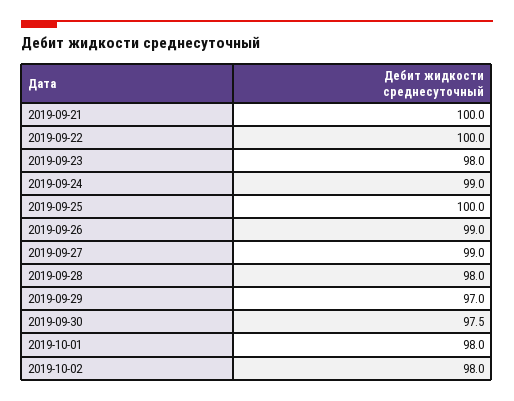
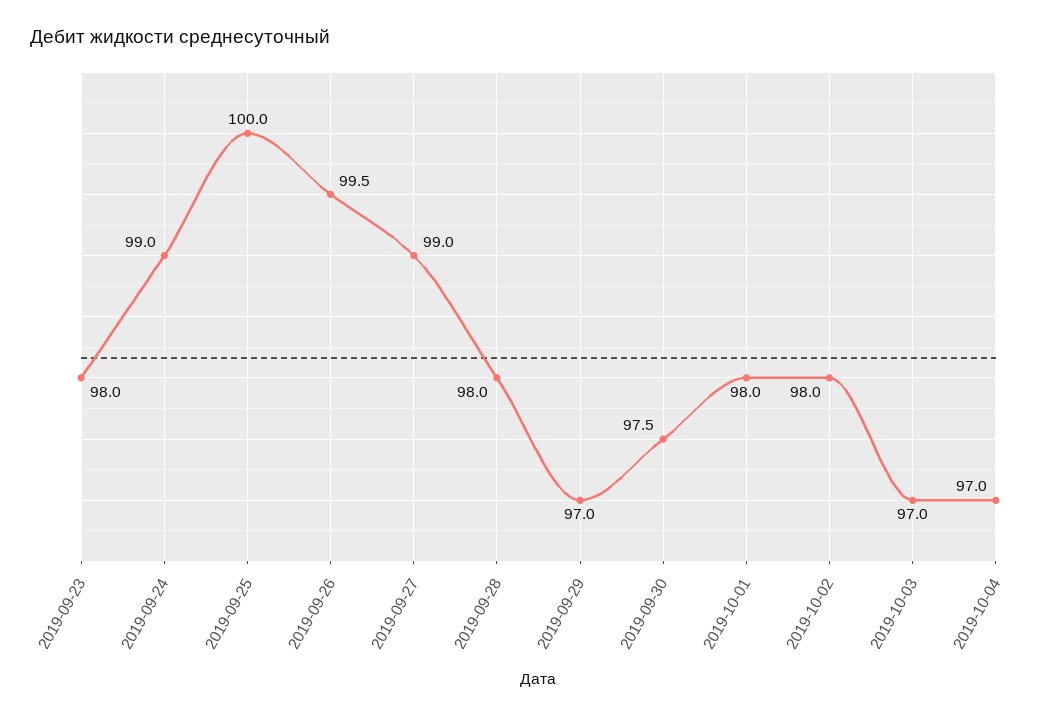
2019-09-21: 100 -> none
2019-09-22: 100 -> none
2019-09-26: 99 -> 99.5
2019-10-03: none -> 97
2019-10-04: none -> 97

